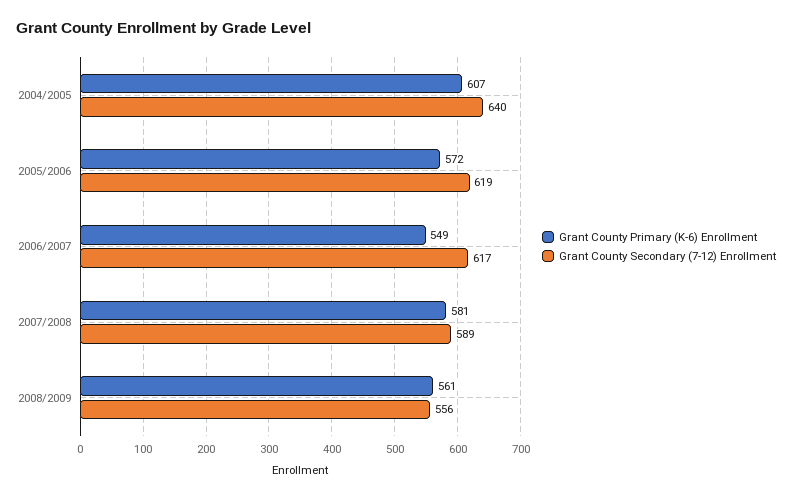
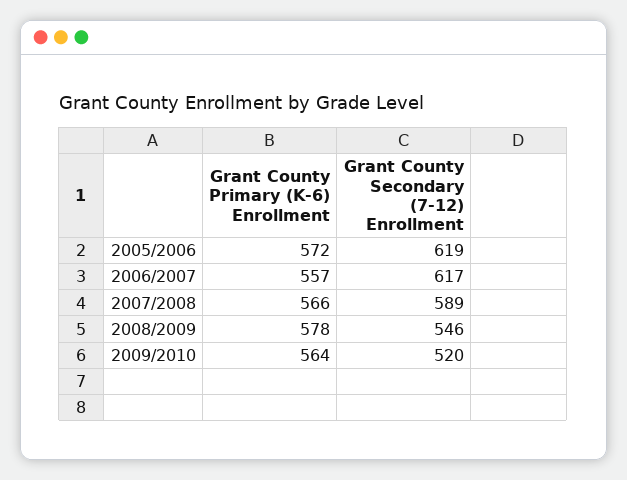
Grant County Primary (K-6) Enrollment, 2004/2005: 607 -> none
Grant County Secondary (7-12) Enrollment, 2004/2005: 640 -> none
Grant County Primary (K-6) Enrollment, 2006/2007: 549 -> 557
Grant County Primary (K-6) Enrollment, 2007/2008: 581 -> 566
Grant County Primary (K-6) Enrollment, 2008/2009: 561 -> 578
Grant County Secondary (7-12) Enrollment, 2008/2009: 556 -> 546
Grant County Primary (K-6) Enrollment, 2009/2010: none -> 564
Grant County Secondary (7-12) Enrollment, 2009/2010: none -> 520

